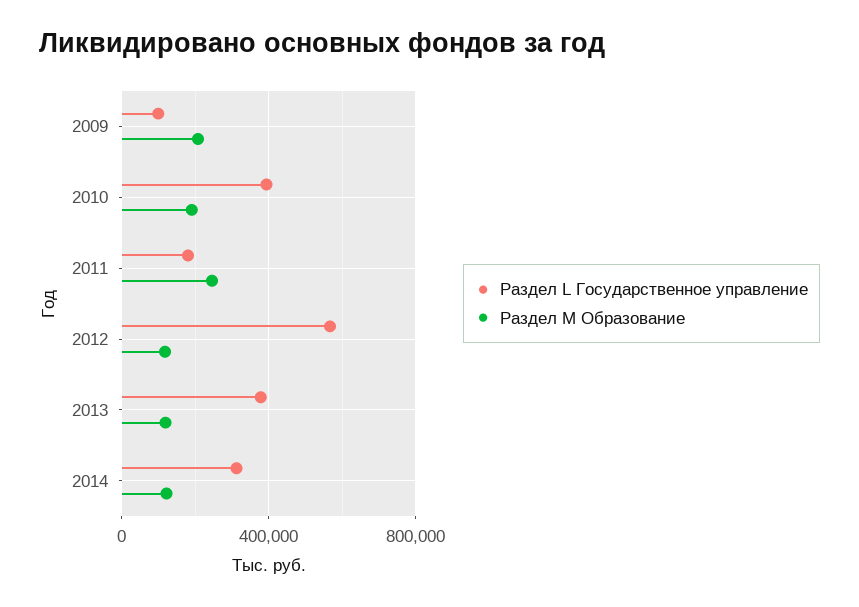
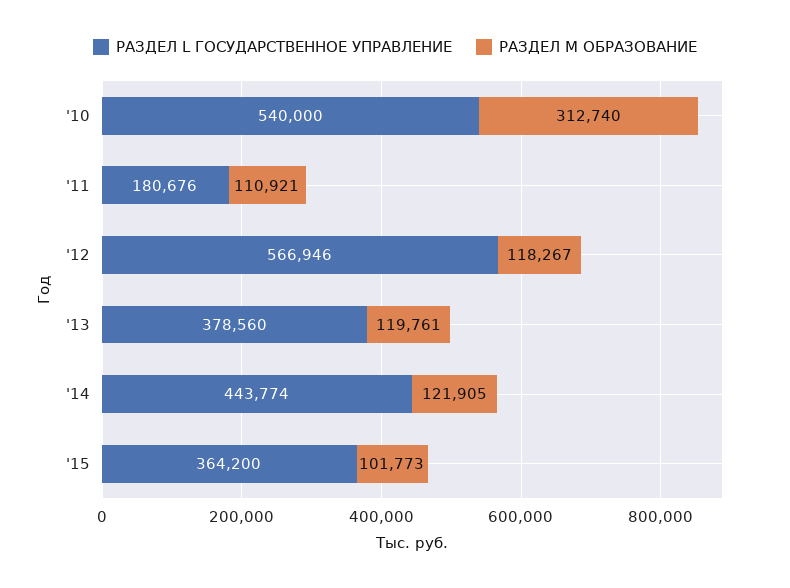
Раздел L Государственное управление, 2009: 100000 -> none
Раздел M Образование, 2009: 200000 -> none
Раздел L Государственное управление, 2010: 400000 -> 540000
Раздел M Образование, 2010: 200000 -> 312740
Раздел M Образование, 2011: 250000 -> 110921
Раздел L Государственное управление, 2014: 300000 -> 443774
Раздел L Государственное управление, '15: none -> 364200
Раздел M Образование, '15: none -> 101773

